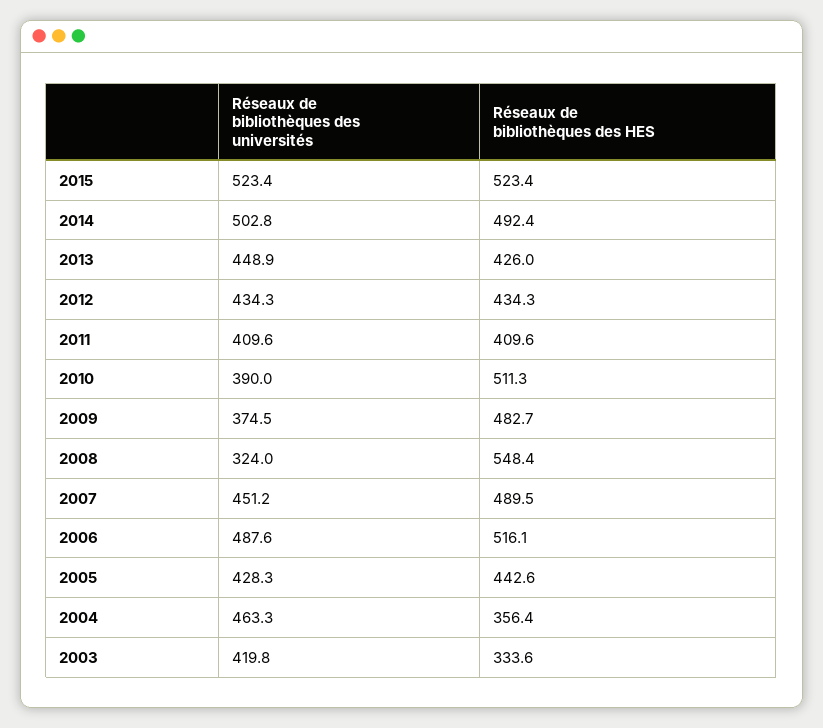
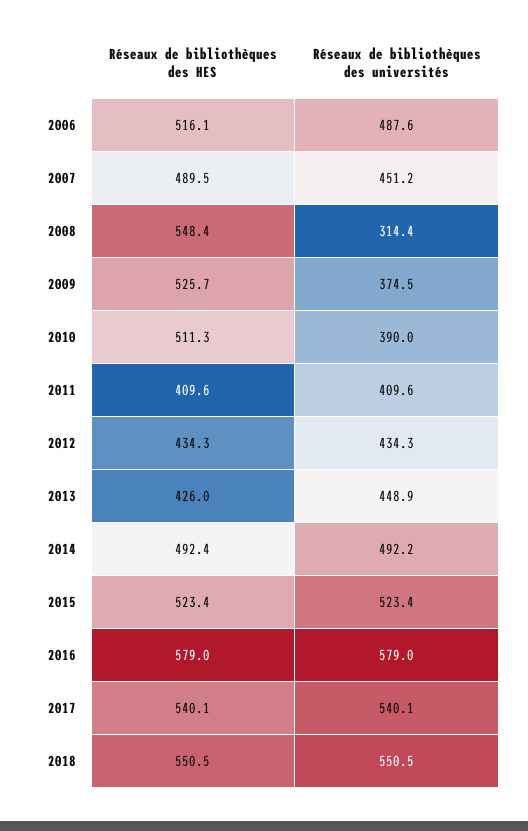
Réseaux de bibliothèques des universités, 2014: 502.8 -> 492.2
Réseaux de bibliothèques des HES, 2009: 482.7 -> 525.7
Réseaux de bibliothèques des universités, 2008: 324 -> 314.4
Réseaux de bibliothèques des universités, 2005: 428.3 -> none
Réseaux de bibliothèques des HES, 2005: 442.6 -> none
Réseaux de bibliothèques des universités, 2004: 463.3 -> none
Réseaux de bibliothèques des HES, 2004: 356.4 -> none
Réseaux de bibliothèques des universités, 2003: 419.8 -> none
Réseaux de bibliothèques des HES, 2003: 333.6 -> none
Réseaux de bibliothèques des HES, 2016: none -> 579
Réseaux de bibliothèques des universités, 2016: none -> 579
Réseaux de bibliothèques des HES, 2017: none -> 540.1
Réseaux de bibliothèques des universités, 2017: none -> 540.1
Réseaux de bibliothèques des HES, 2018: none -> 550.5
Réseaux de bibliothèques des universités, 2018: none -> 550.5

